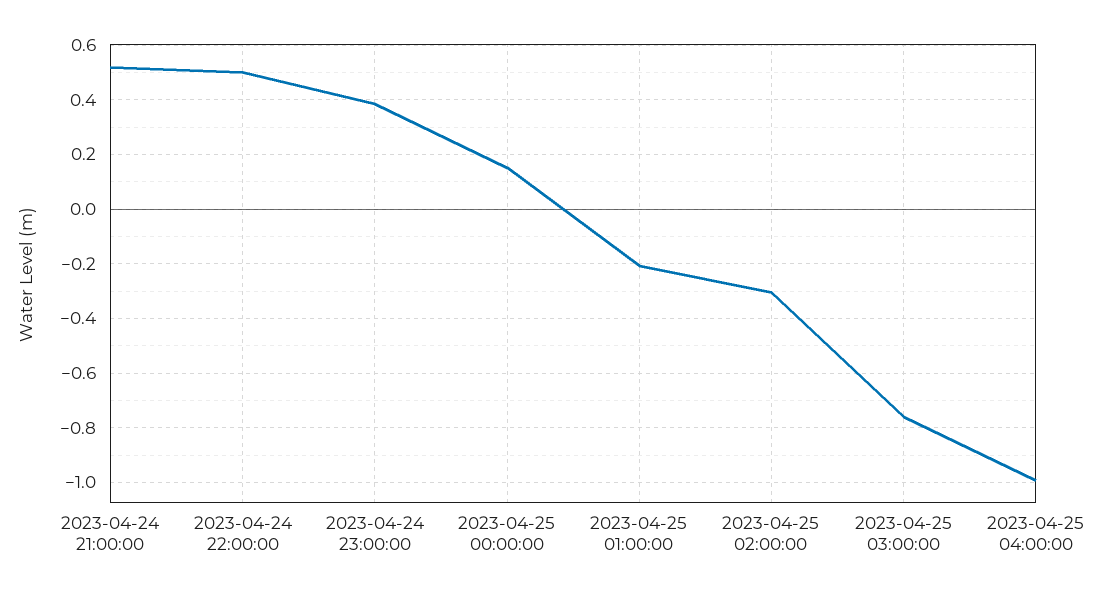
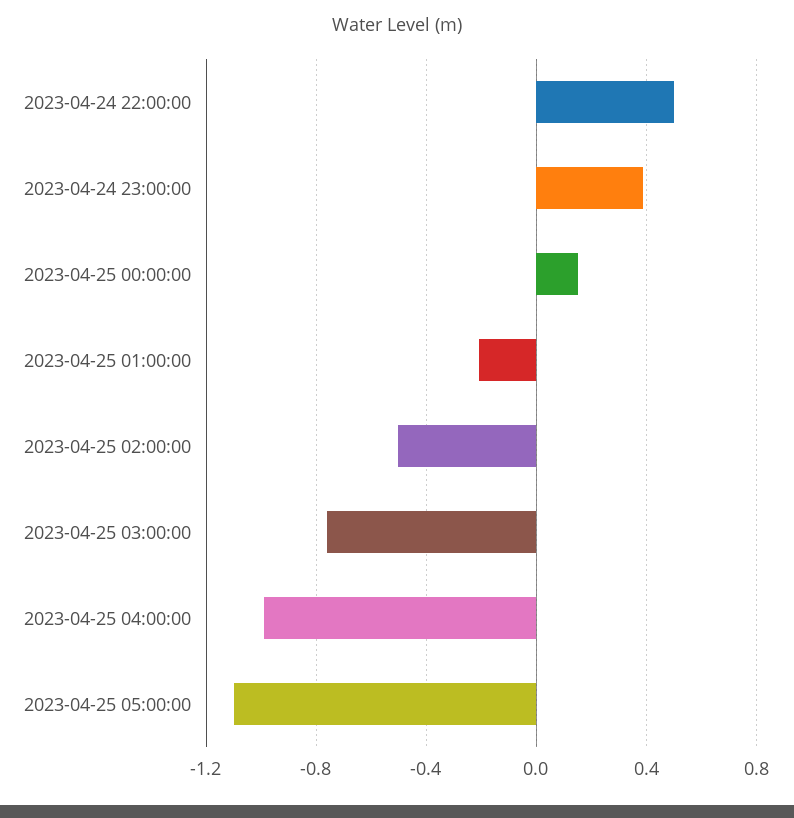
2023-04-24 21:00:00: 0.525 -> none
2023-04-25 02:00:00: -0.3 -> -0.5
2023-04-25 05:00:00: none -> -1.1

